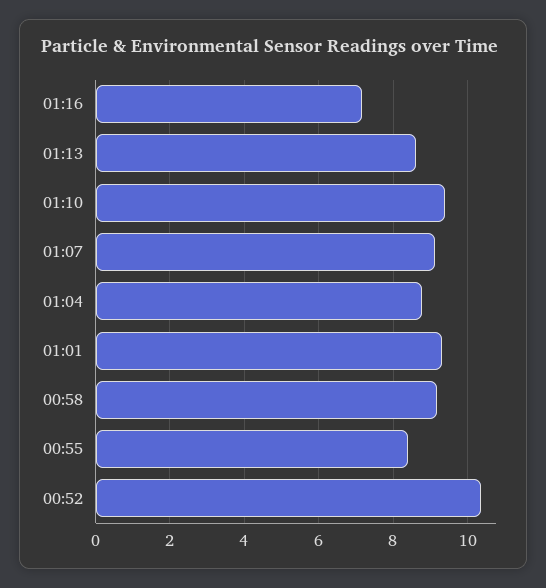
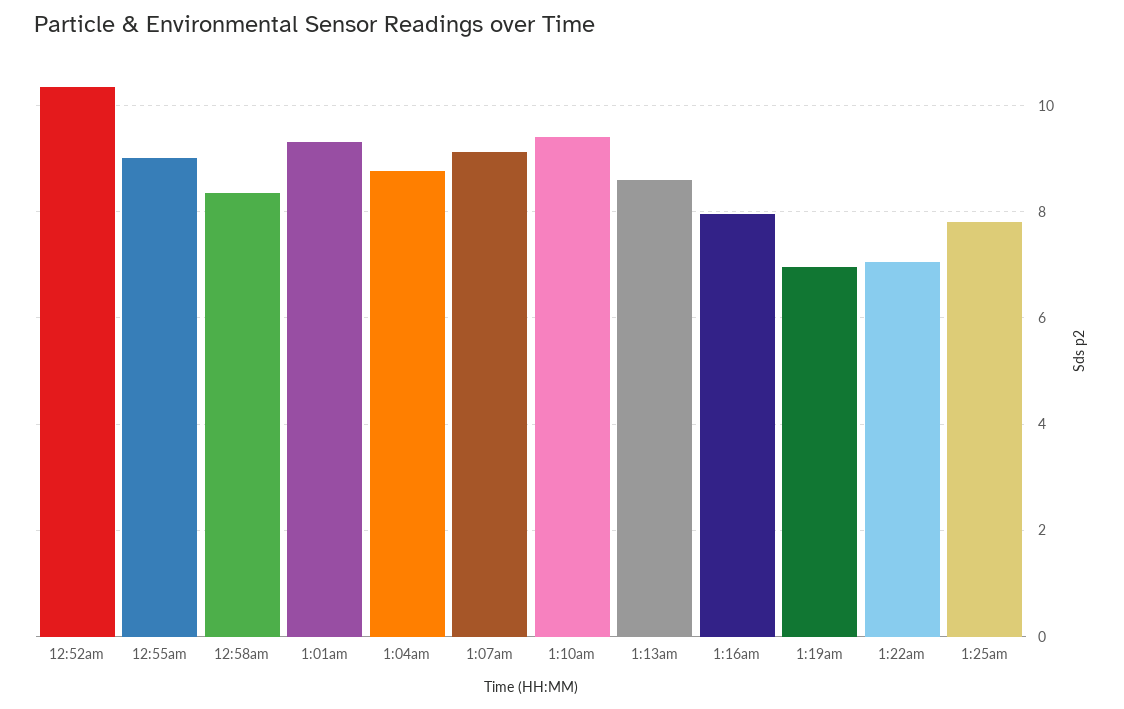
01:16: 7.2 -> 8
00:58: 9.2 -> 8.4
00:55: 8.4 -> 9
1:19am: none -> 7
1:22am: none -> 7
1:25am: none -> 7.8

